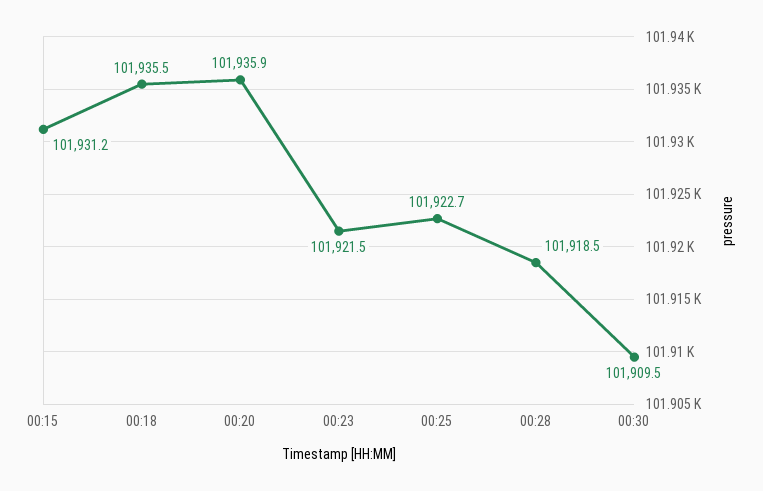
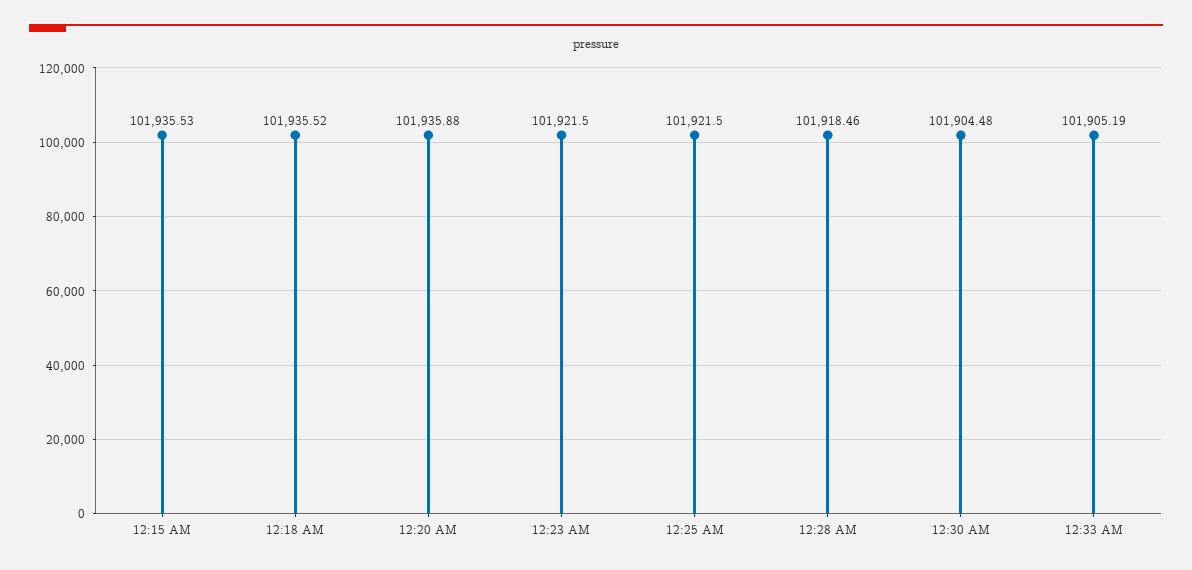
00:15: 101931.2 -> 101935.53
00:25: 101922.7 -> 101921.5
00:30: 101909.5 -> 101904.48
12:33 AM: none -> 101905.19

